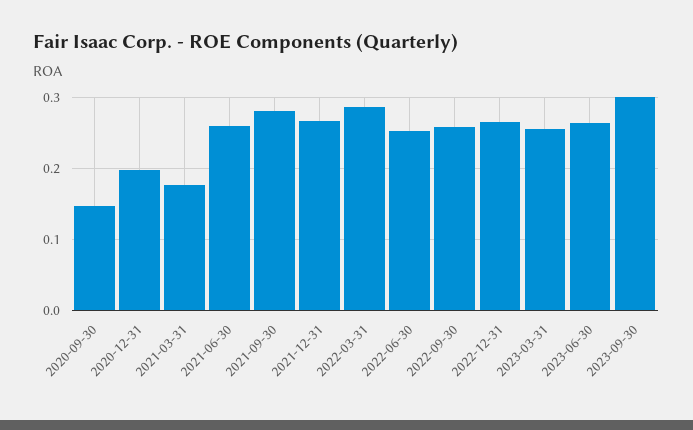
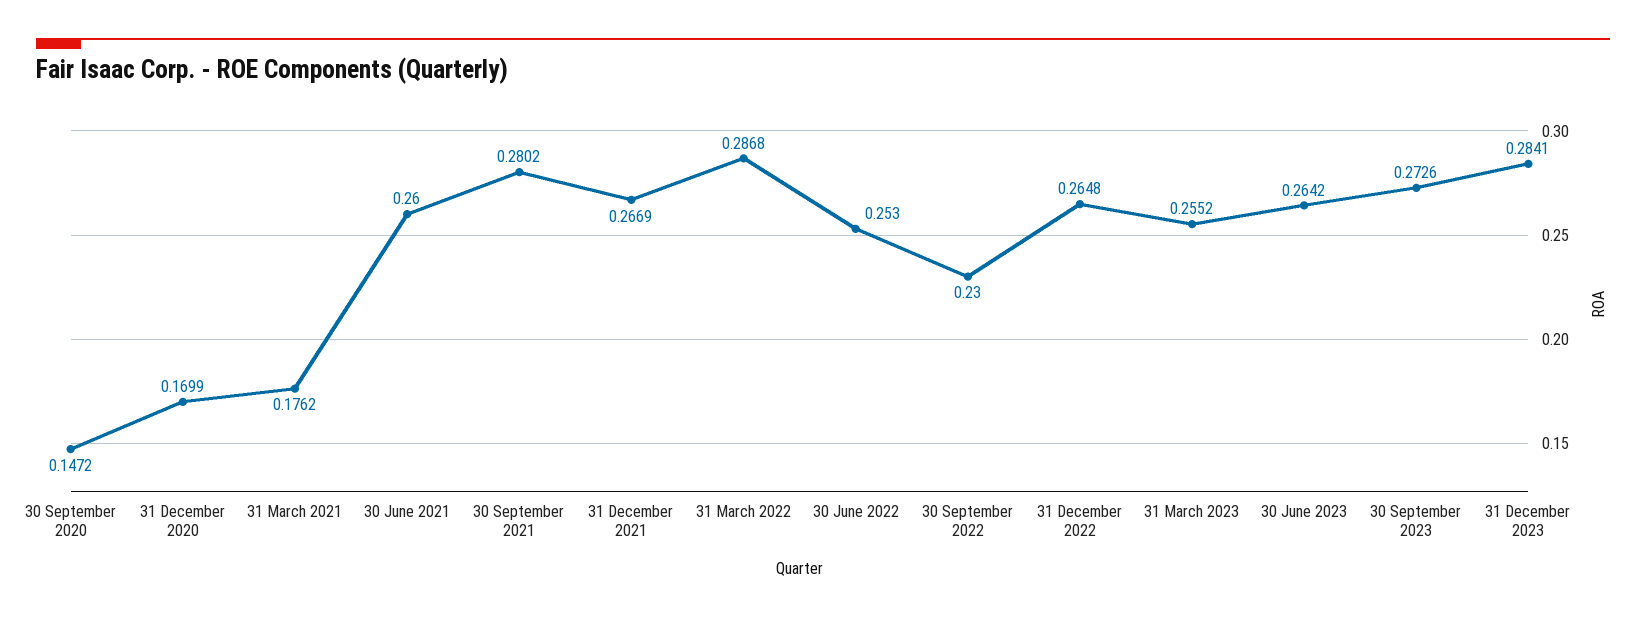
2020-12-31: 0.2 -> 0.1699
2022-09-30: 0.26 -> 0.23
2023-09-30: 0.3 -> 0.2726
31 December 2023: none -> 0.2841

